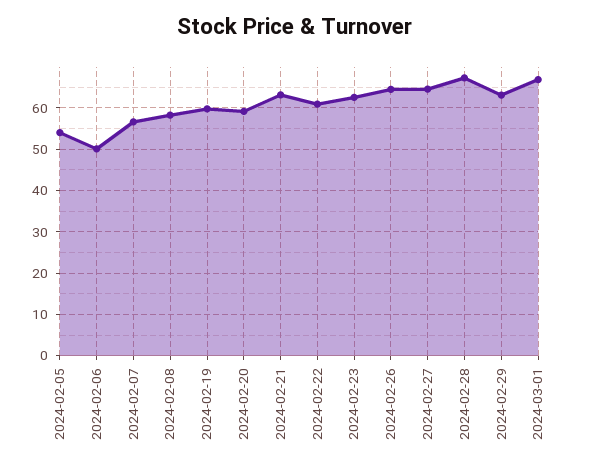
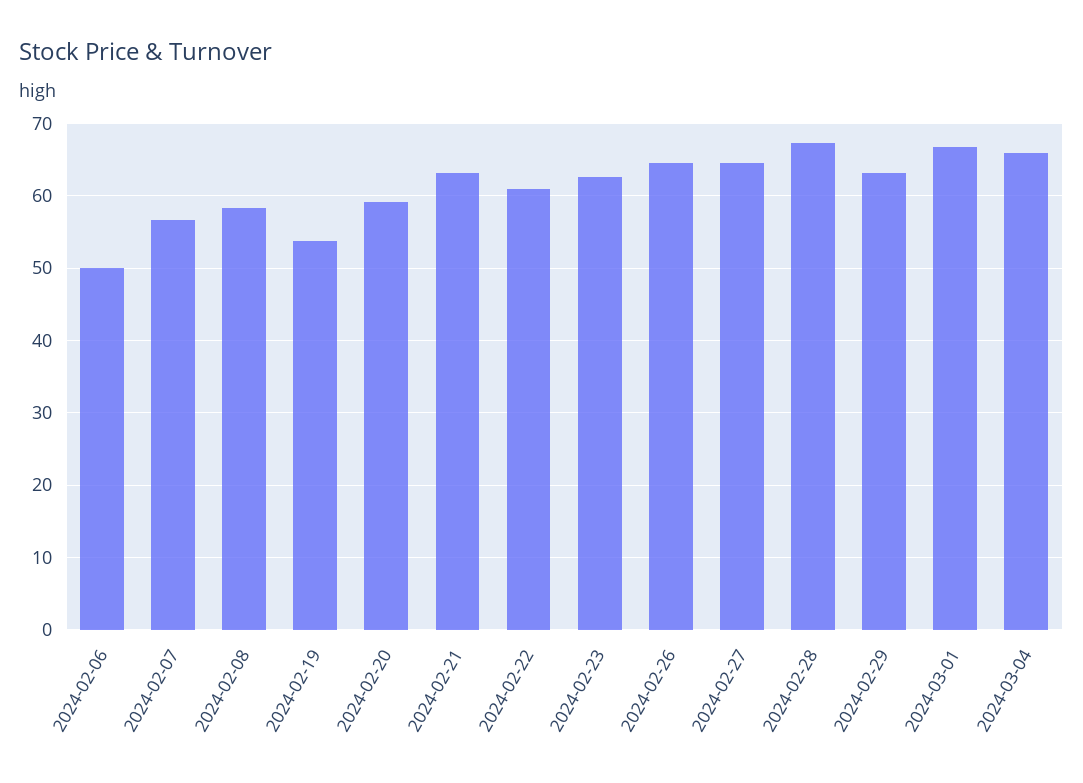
2024-02-05: 54 -> none
2024-02-19: 60 -> 54
2024-03-04: none -> 66

